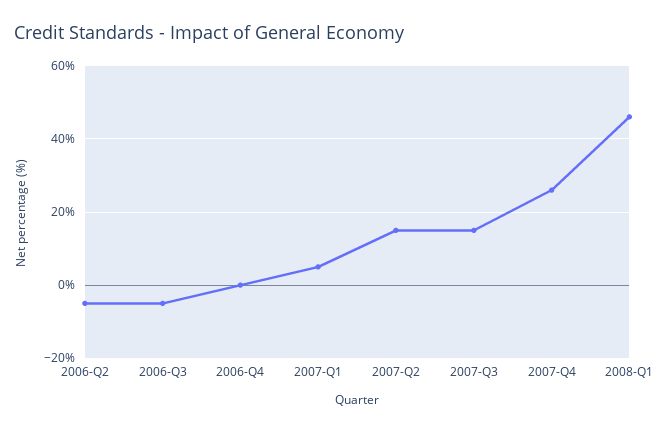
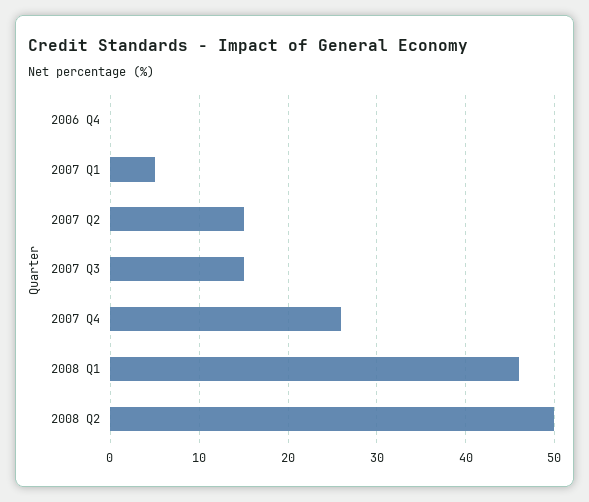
2006-Q2: -5 -> none
2006-Q3: -5 -> none
2008 Q2: none -> 50

